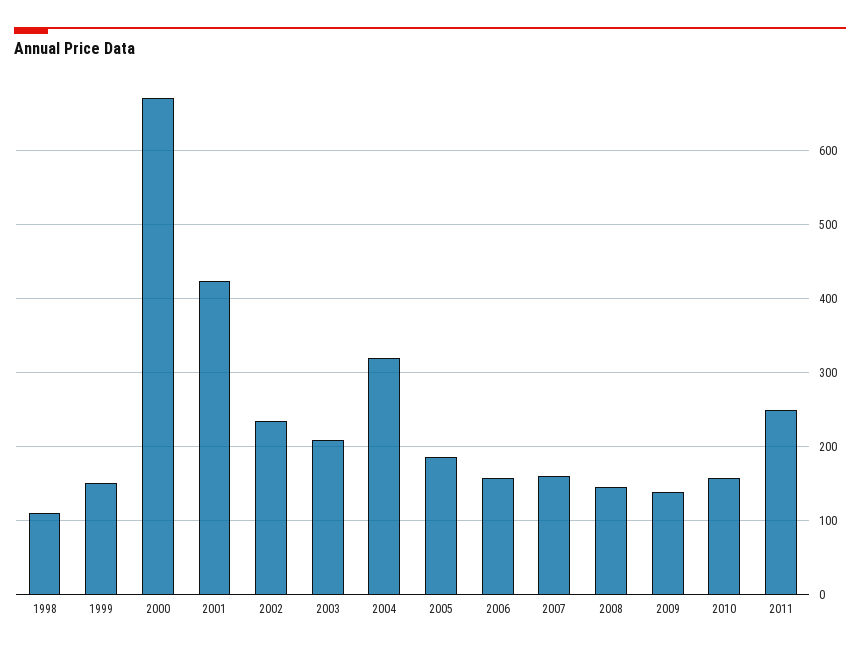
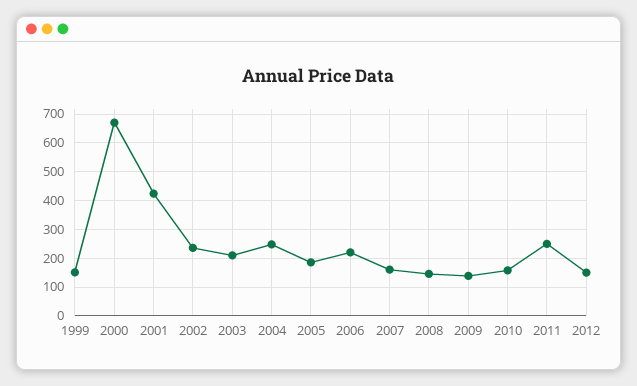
1998: 110 -> none
2004: 320 -> 250
2006: 160 -> 225
2012: none -> 150

